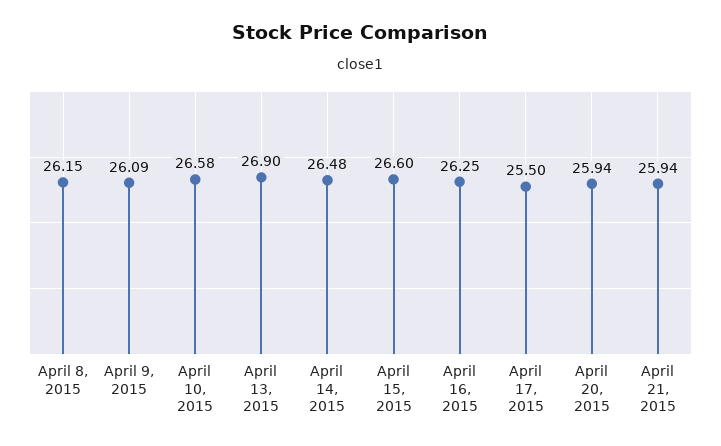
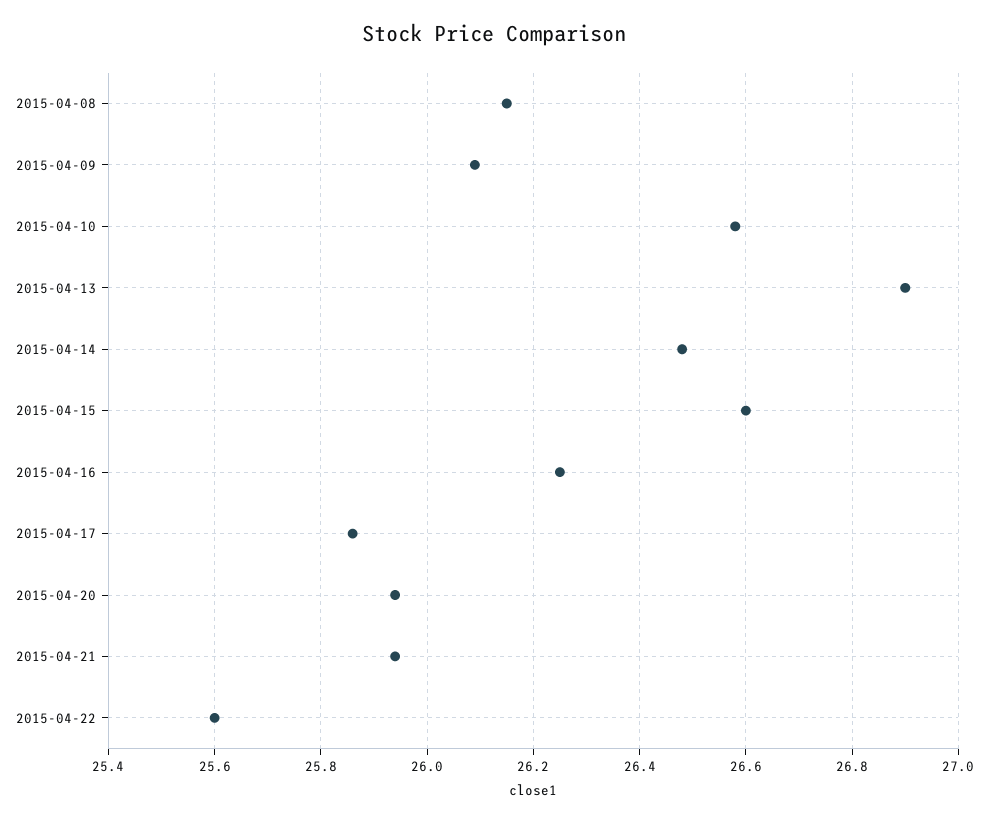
April 17, 2015: 25.5 -> 25.85
2015-04-22: none -> 25.6

